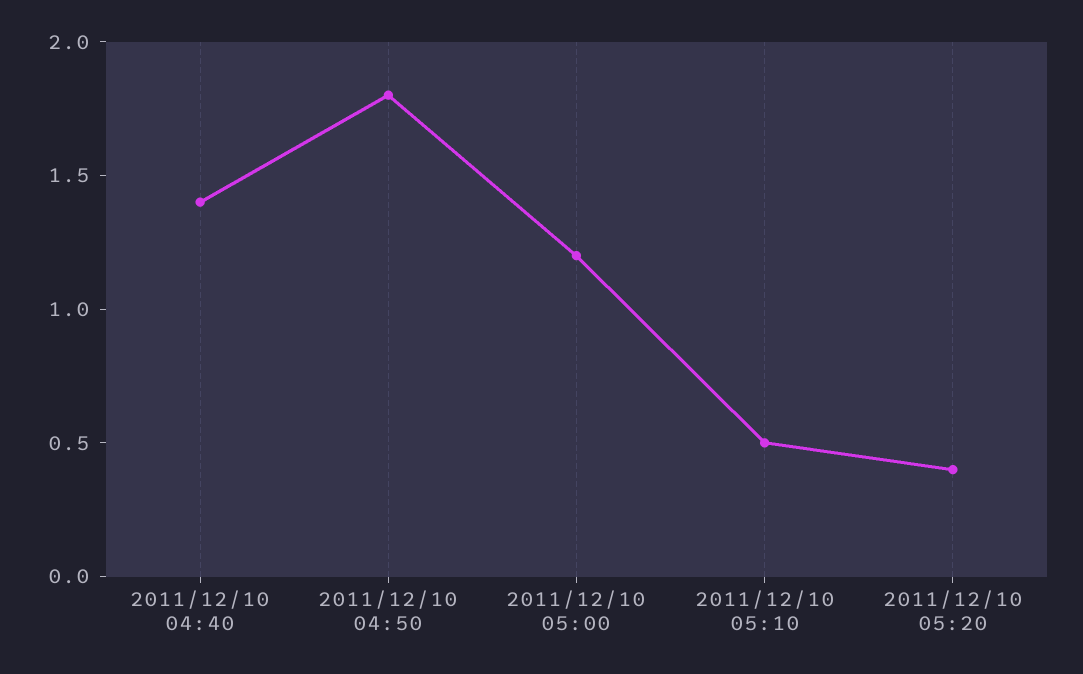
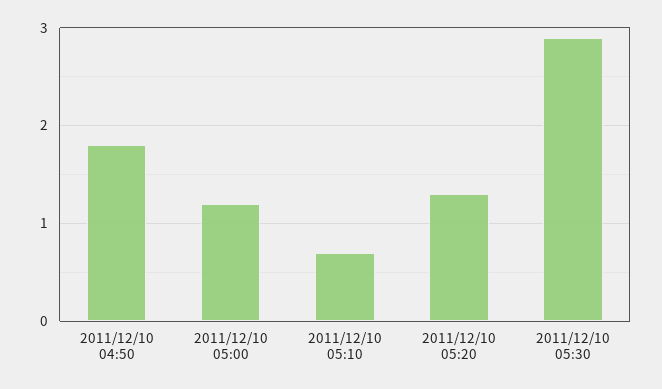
2011/12/10 04:40: 1.4 -> none
2011/12/10 05:10: 0.5 -> 0.7
2011/12/10 05:20: 0.4 -> 1.3
2011/12/10 05:30: none -> 2.9

